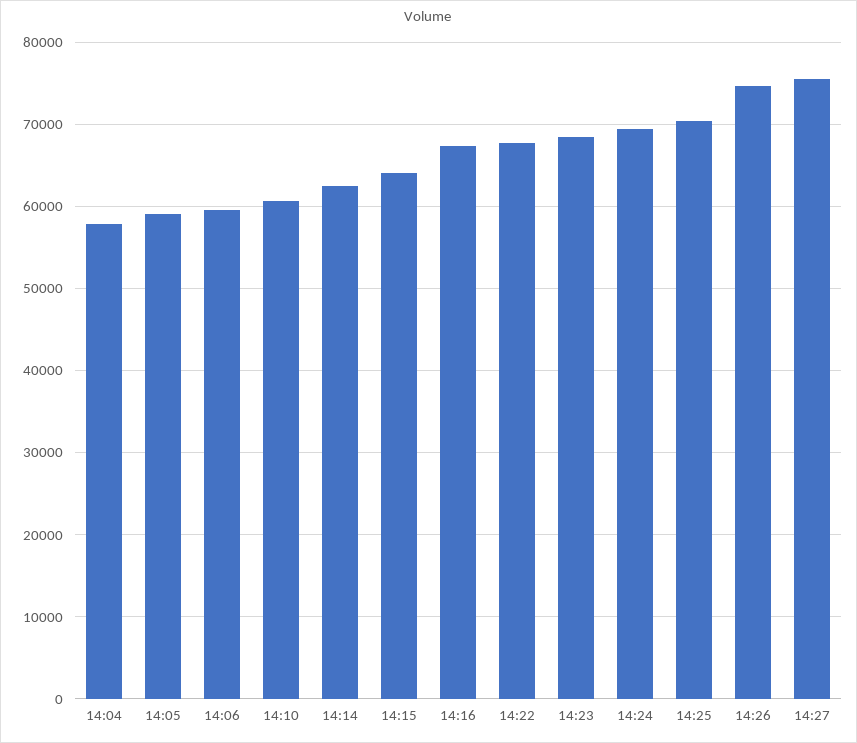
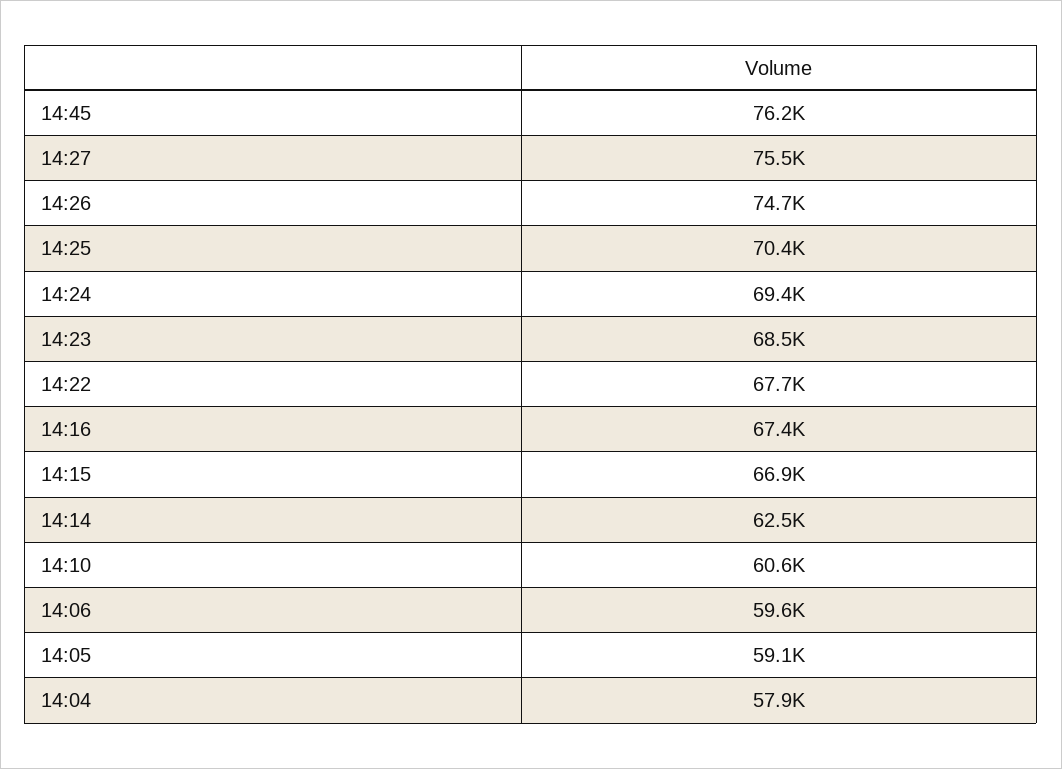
14:15: 64000 -> 66900
14:45: none -> 76200

